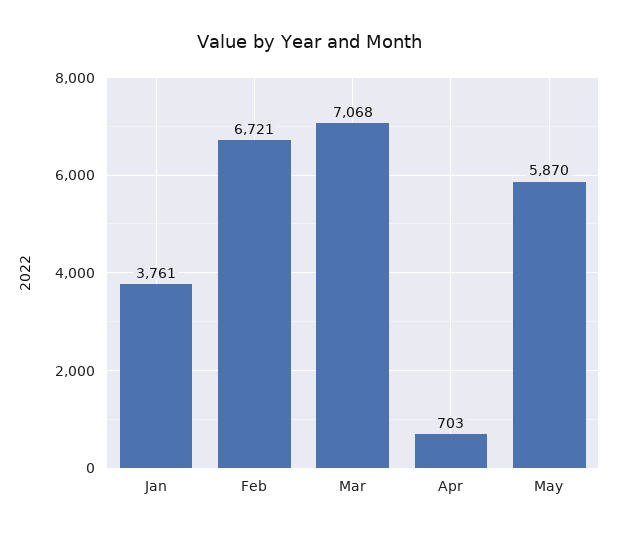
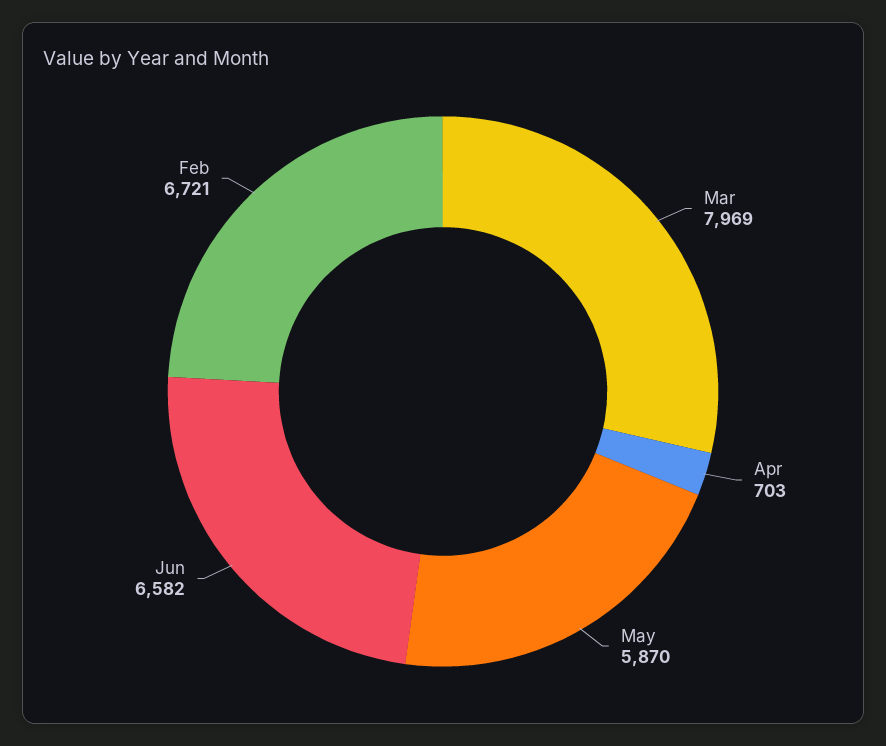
Jan: 3761 -> none
Mar: 7068 -> 7969
Jun: none -> 6582

